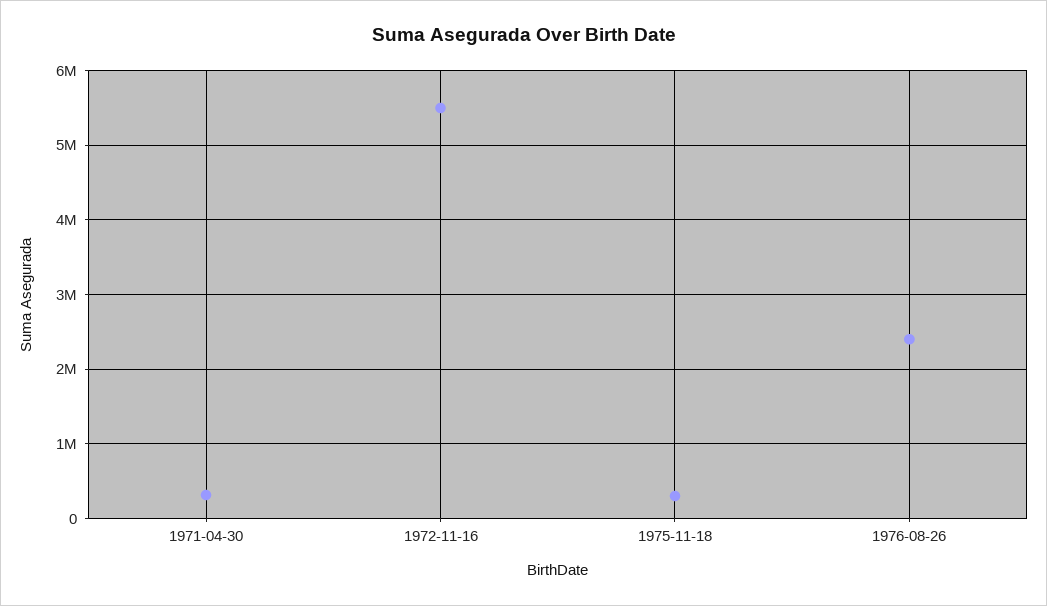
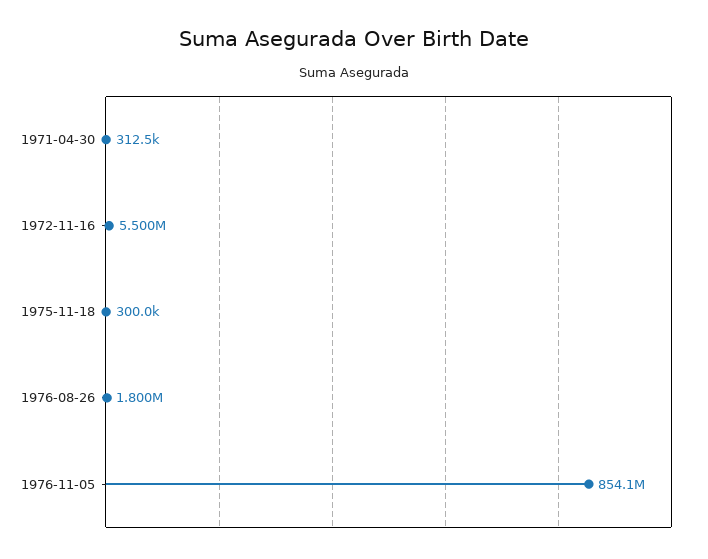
1976-08-26: 2400000 -> 1800000
1976-11-05: none -> 854100000

